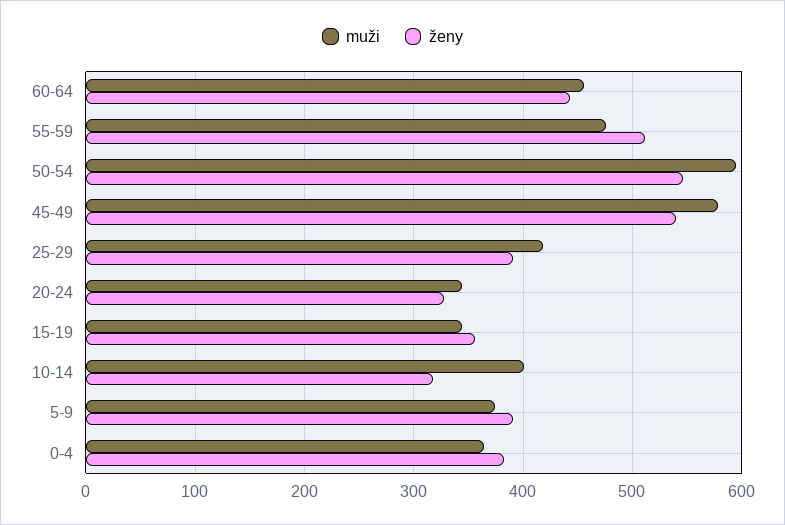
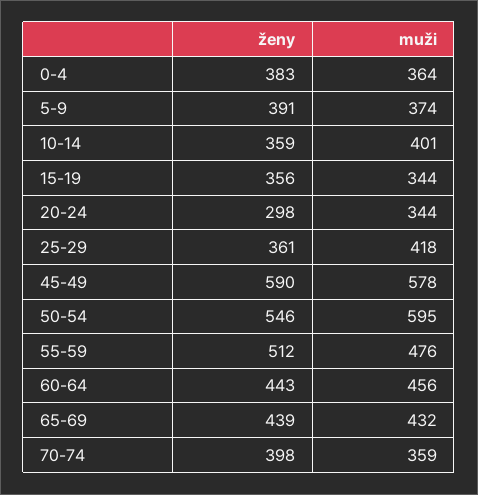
ženy, 45-49: 540 -> 590
ženy, 25-29: 390 -> 361
ženy, 20-24: 330 -> 298
ženy, 10-14: 320 -> 359
ženy, 65-69: none -> 439
muži, 65-69: none -> 432
ženy, 70-74: none -> 398
muži, 70-74: none -> 359

